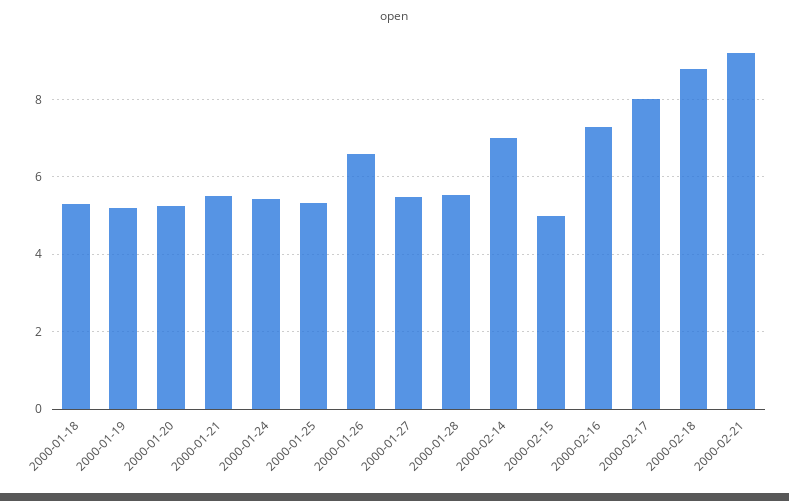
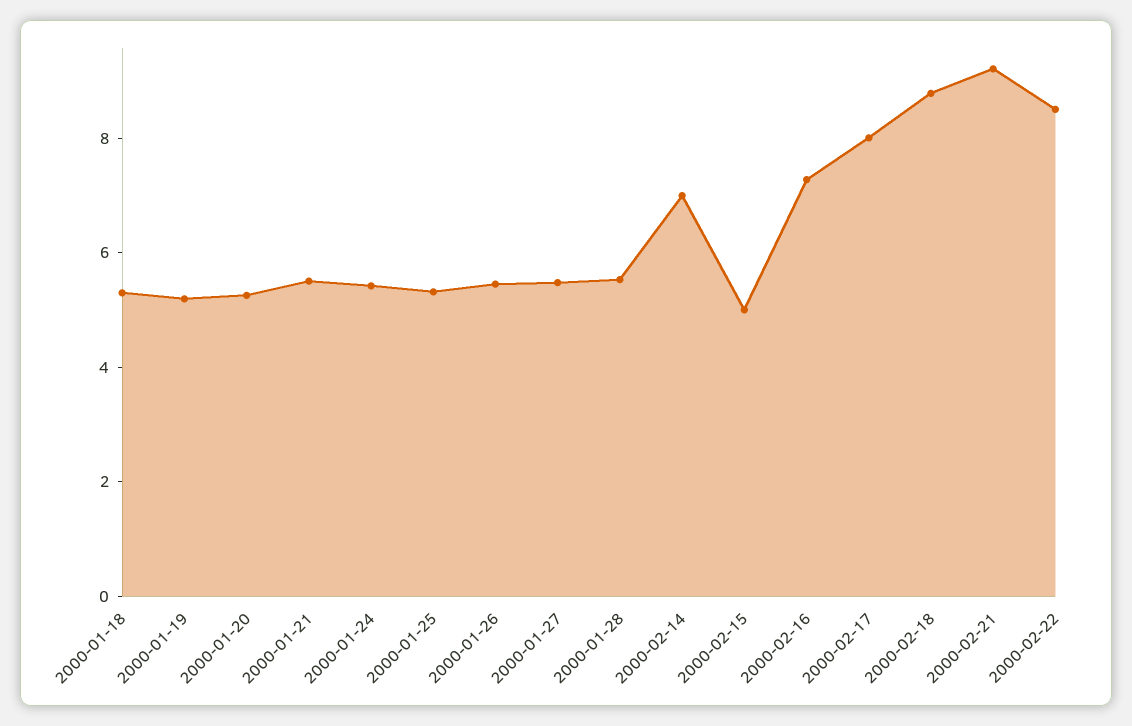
2000-01-26: 6.6 -> 5.5
2000-02-22: none -> 8.5

